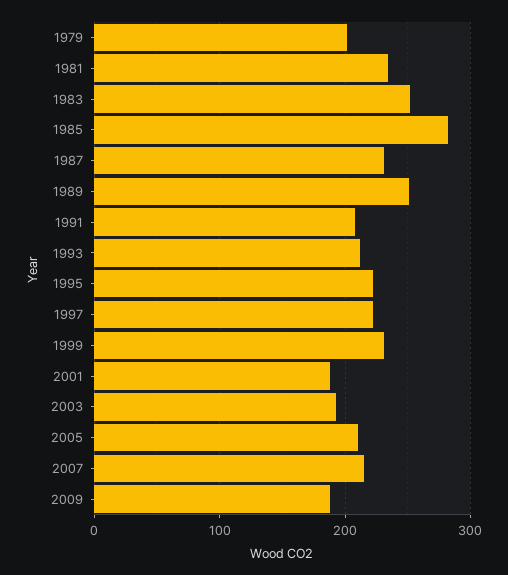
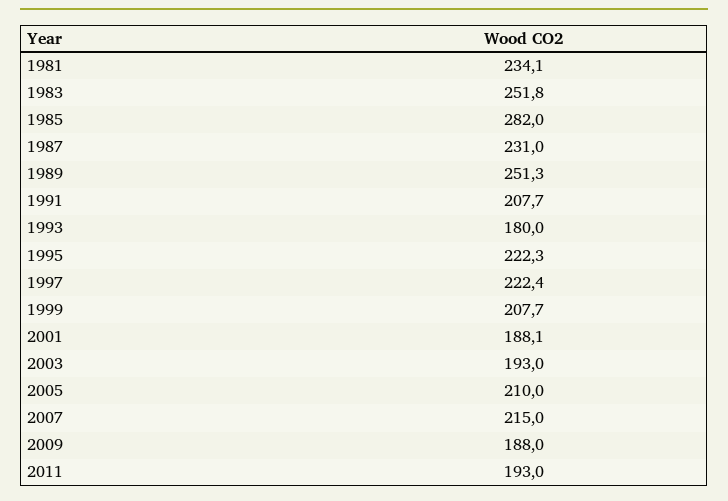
1979: 200 -> none
1993: 210 -> 180
1999: 230 -> 207.7
2011: none -> 193

